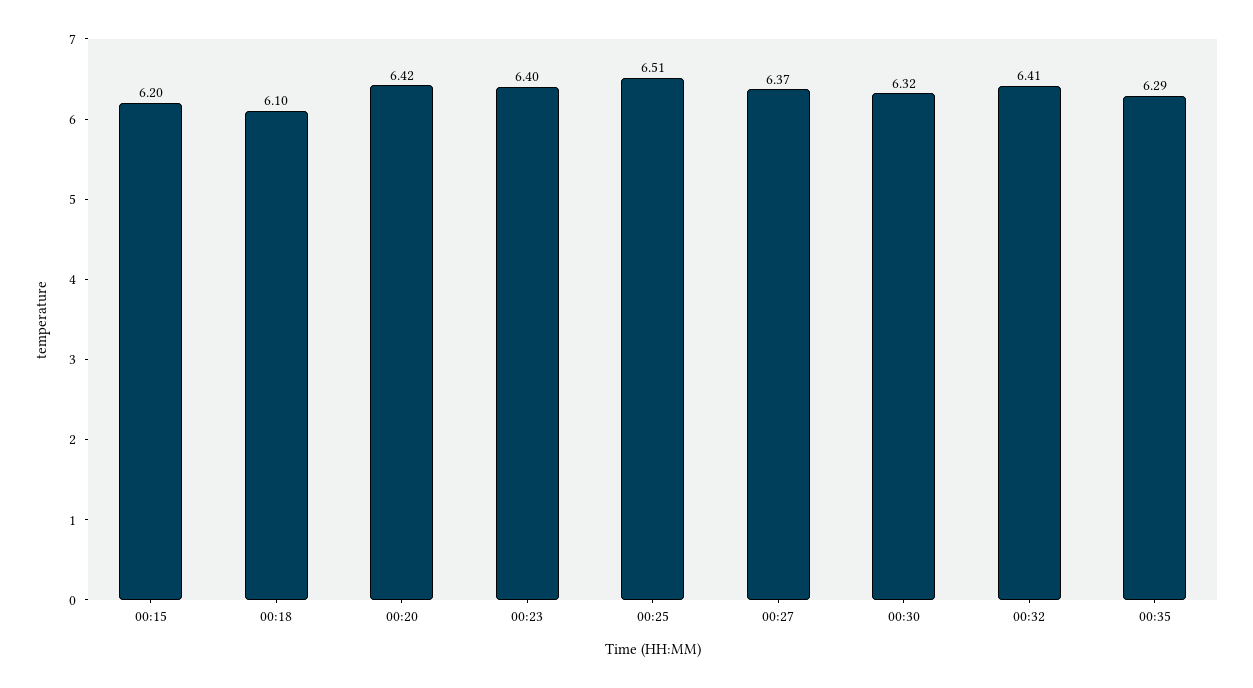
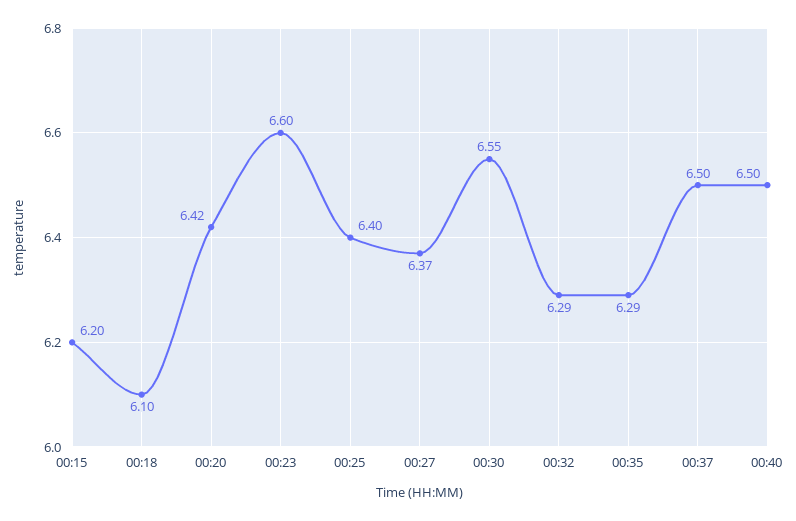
00:23: 6.4 -> 6.6
00:25: 6.51 -> 6.4
00:30: 6.32 -> 6.55
00:32: 6.41 -> 6.29
00:37: none -> 6.5
00:40: none -> 6.5

